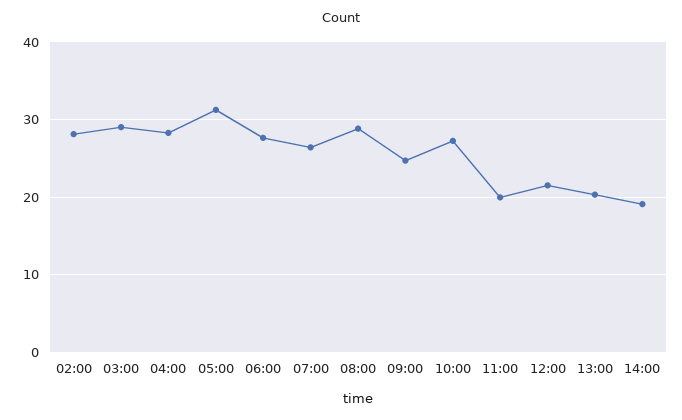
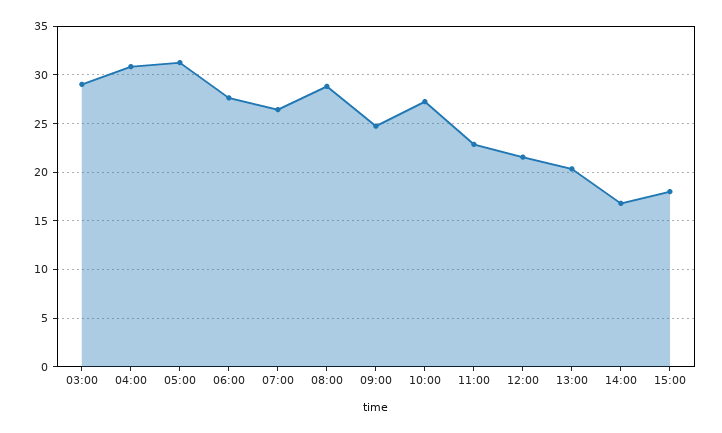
02:00: 28 -> none
04:00: 28 -> 31
11:00: 20 -> 23
14:00: 19 -> 17
15:00: none -> 18

